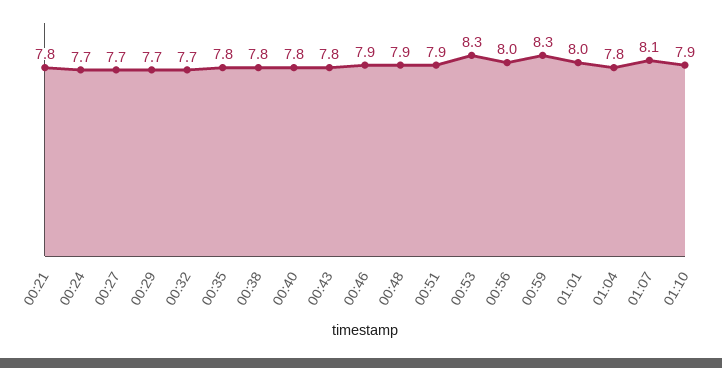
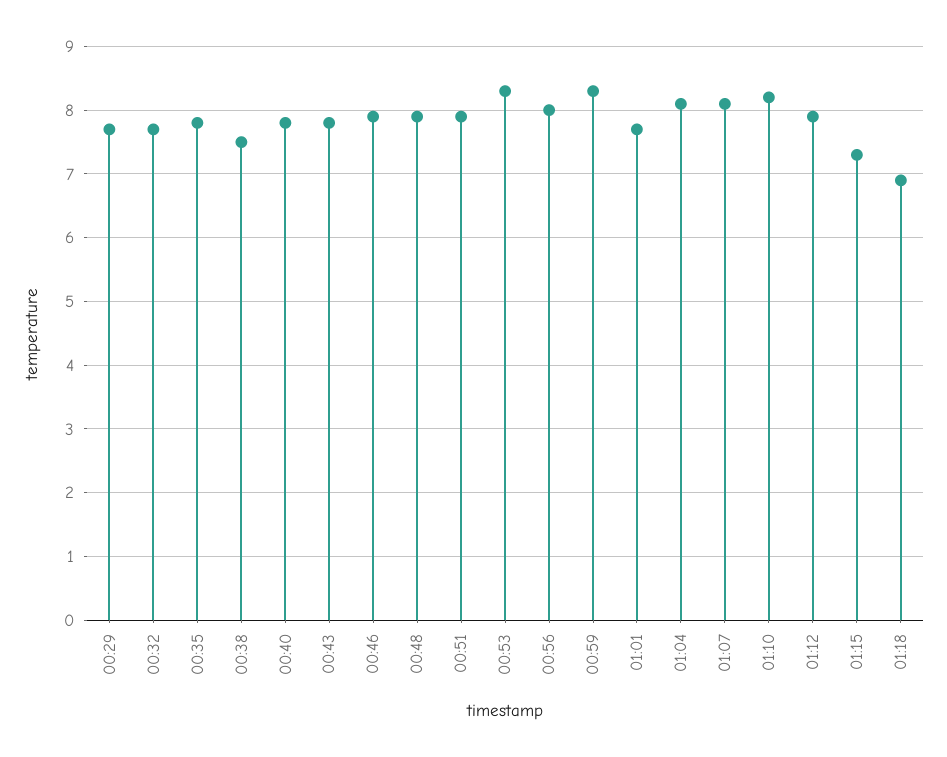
00:21: 7.8 -> none
00:24: 7.7 -> none
00:27: 7.7 -> none
00:38: 7.8 -> 7.5
01:01: 8 -> 7.7
01:04: 7.8 -> 8.1
01:10: 7.9 -> 8.2
01:12: none -> 7.9
01:15: none -> 7.3
01:18: none -> 6.9

